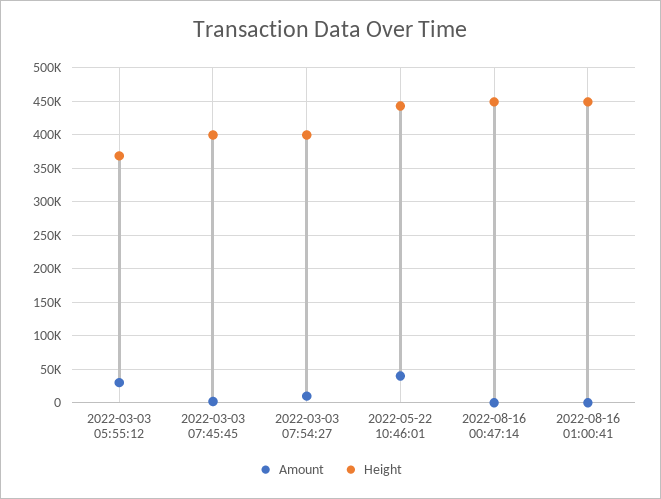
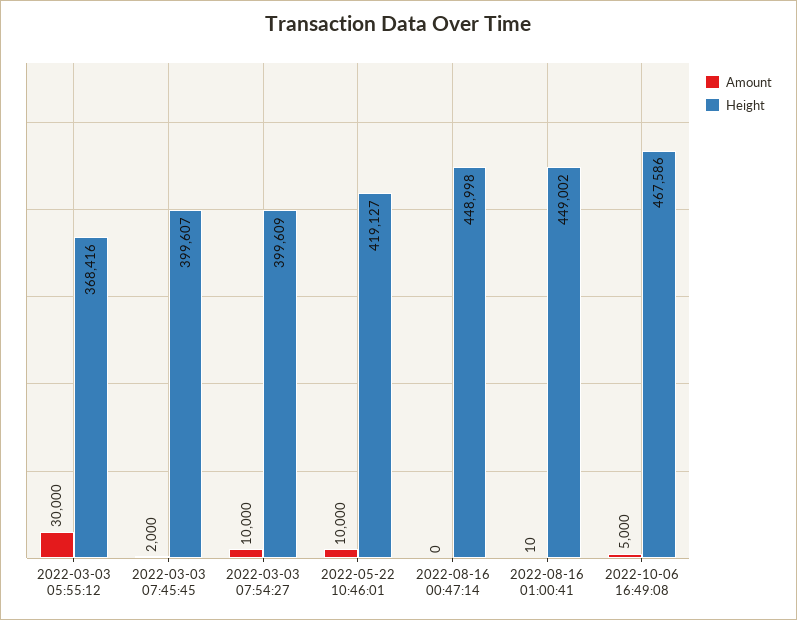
Amount, 2022-05-22 10:46:01: 40000 -> 10000
Height, 2022-05-22 10:46:01: 440000 -> 419127
Amount, 2022-10-06 16:49:08: none -> 5000
Height, 2022-10-06 16:49:08: none -> 467586

